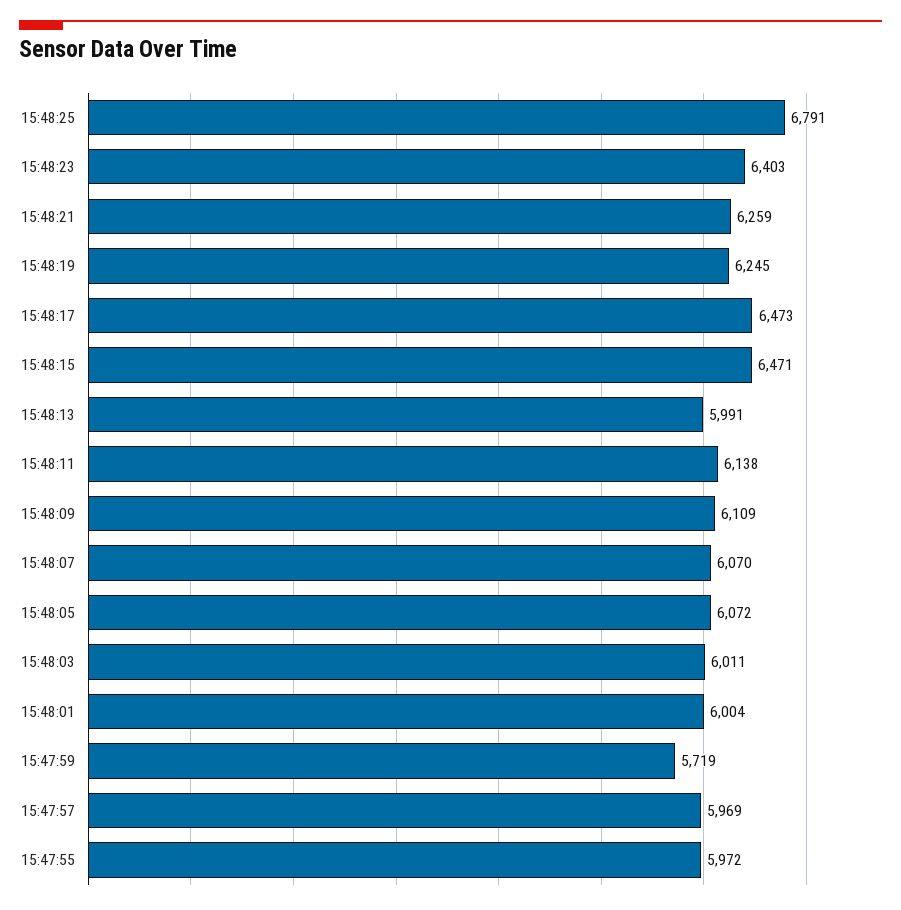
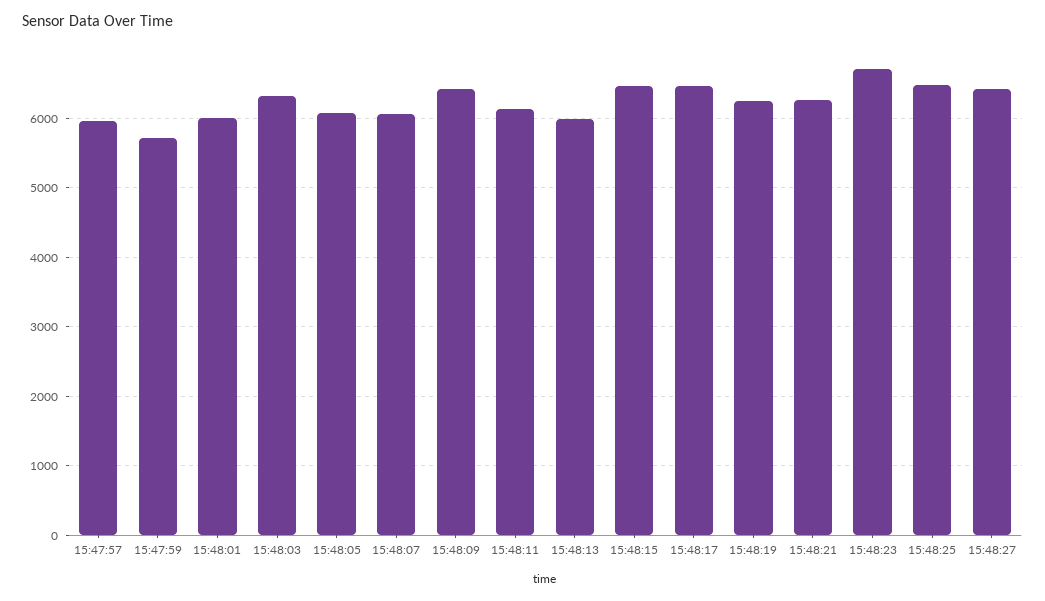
15:48:25: 6791 -> 6500
15:48:23: 6403 -> 6700
15:48:09: 6109 -> 6400
15:48:03: 6011 -> 6300
15:47:55: 5972 -> none
15:48:27: none -> 6400

